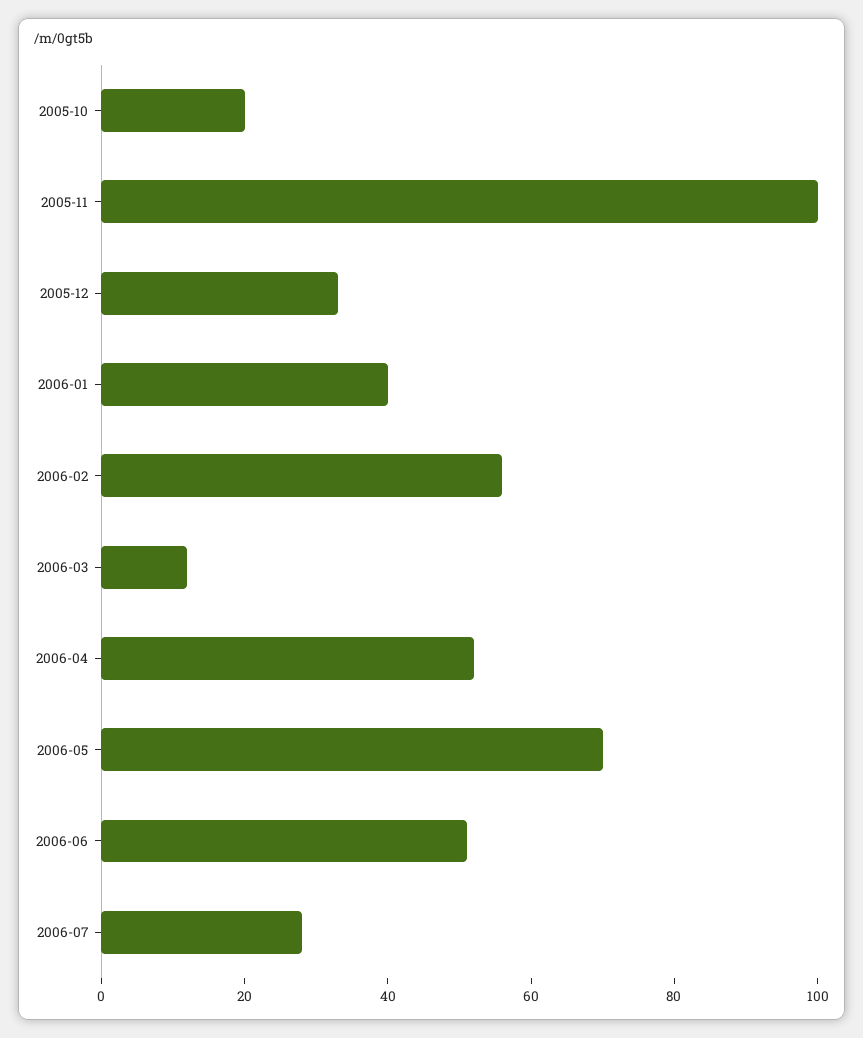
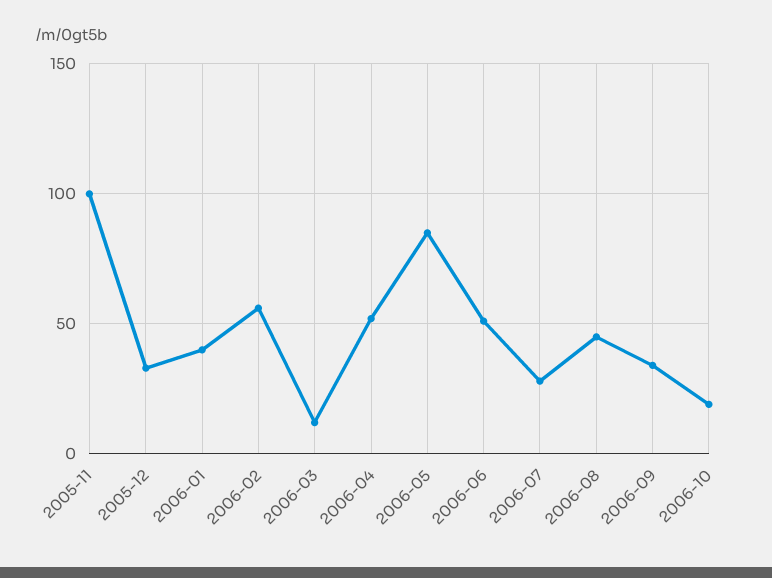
2005-10: 20 -> none
2006-05: 70 -> 85
2006-08: none -> 45
2006-09: none -> 35
2006-10: none -> 20

